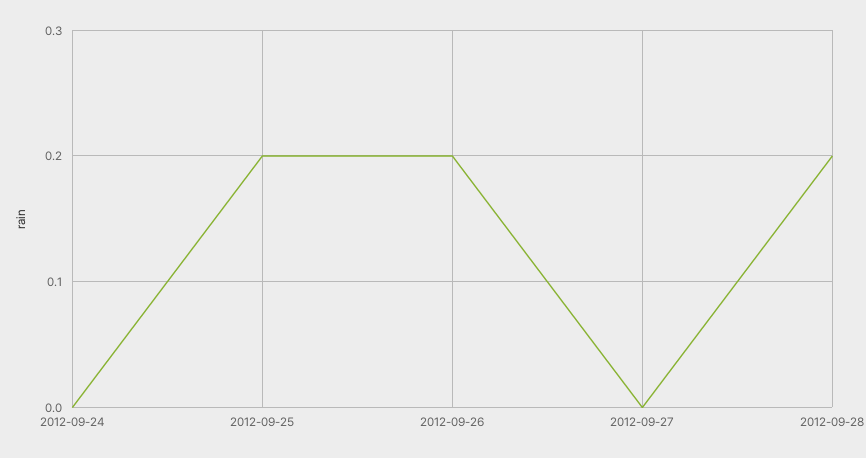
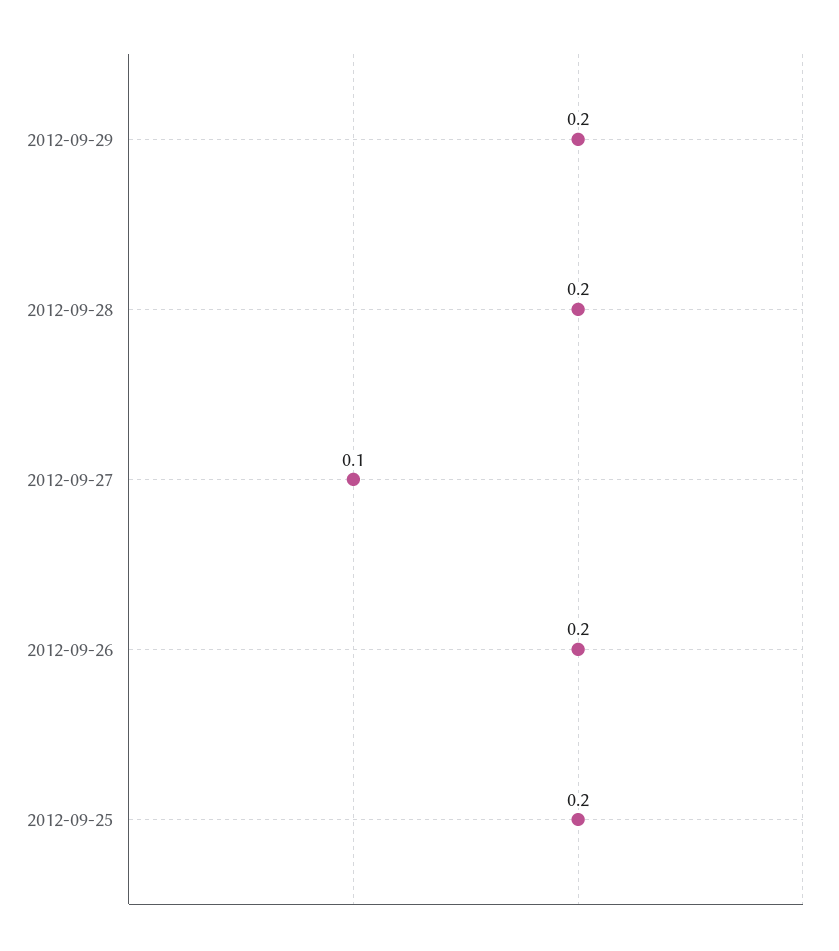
2012-09-24: 0 -> none
2012-09-27: 0 -> 0.1
2012-09-29: none -> 0.2

